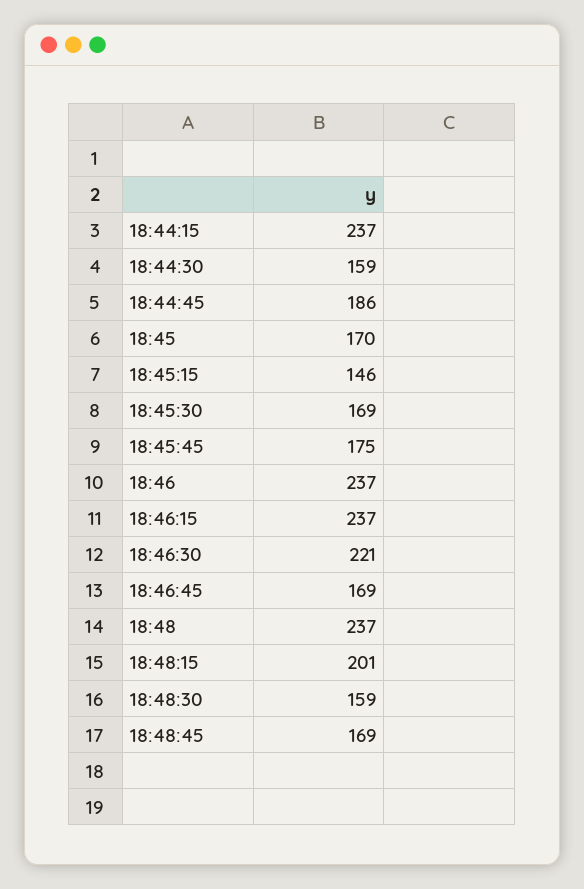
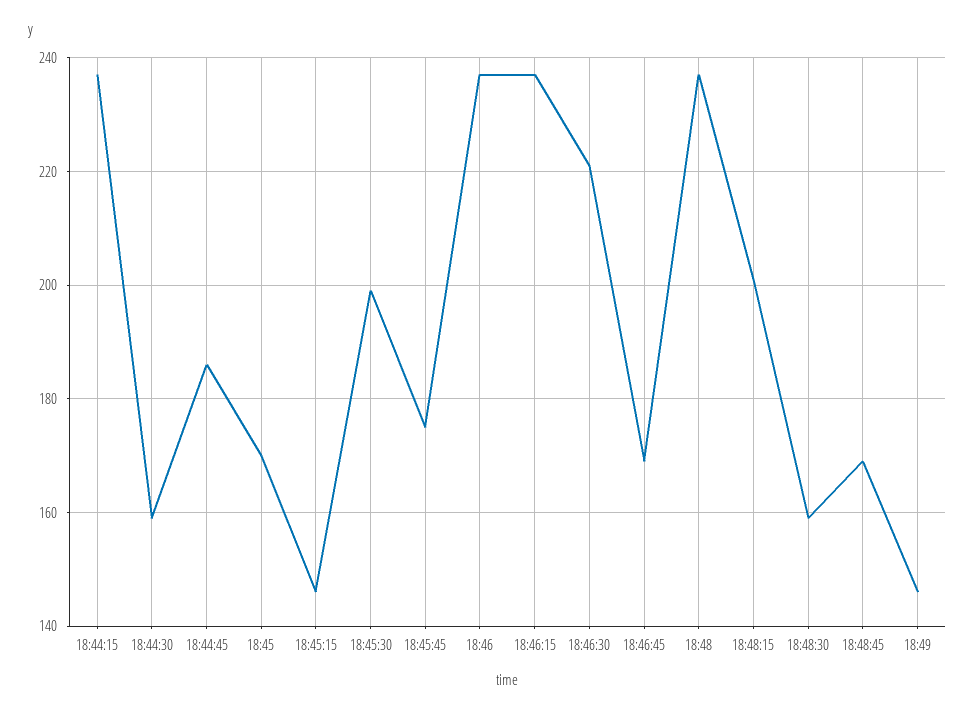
18:45:30: 169 -> 200
18:49: none -> 145

